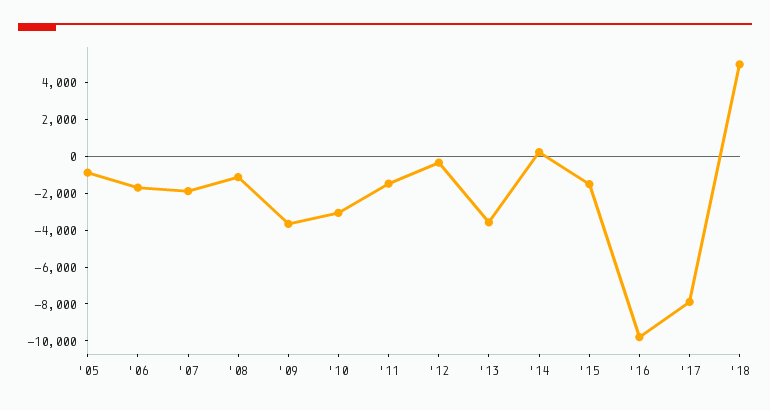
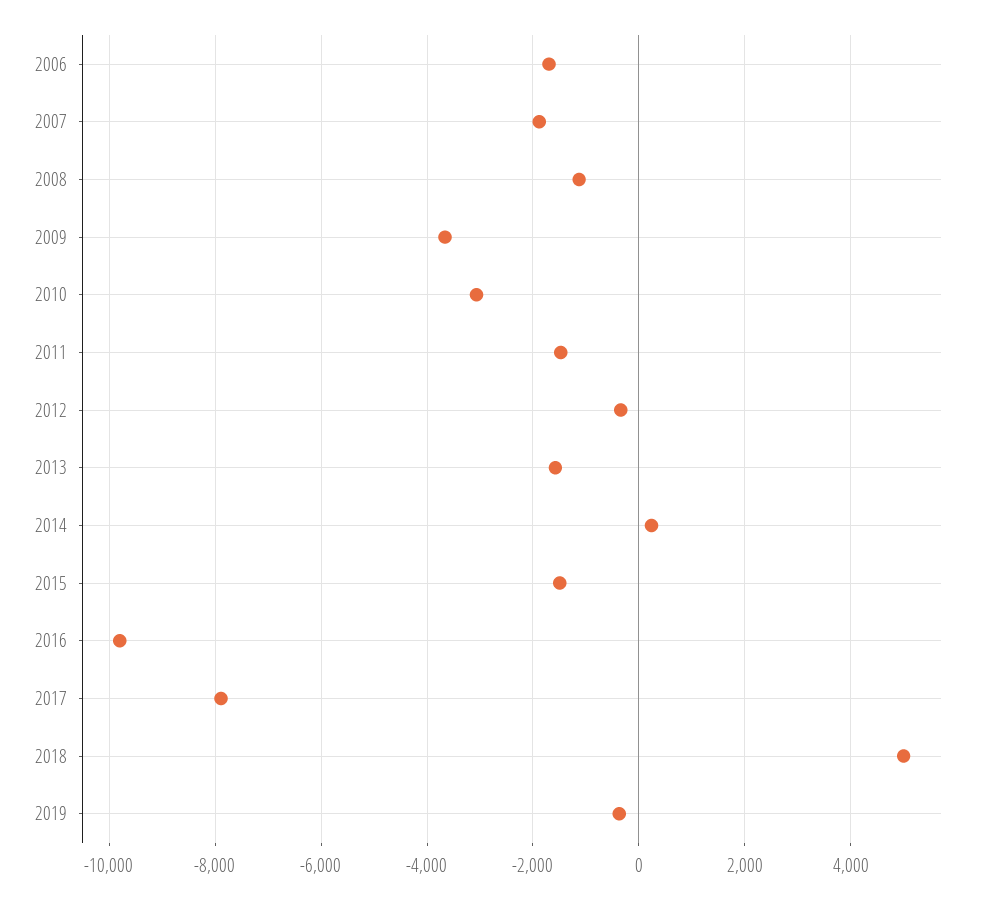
'05: -1000 -> none
'13: -3500 -> -1600
2019: none -> -400

